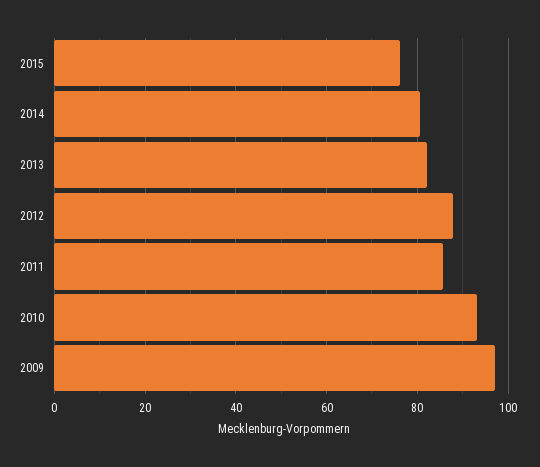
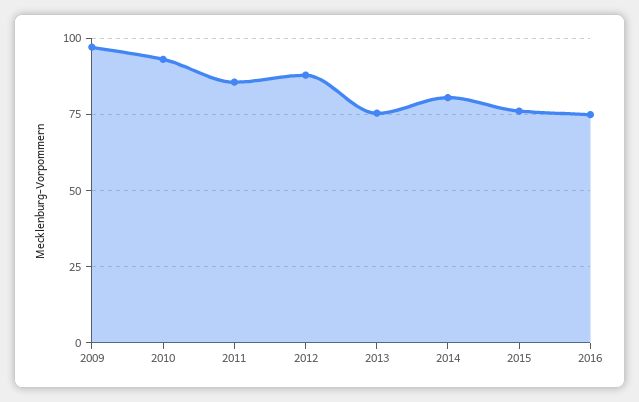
2013: 82 -> 75
2016: none -> 75

